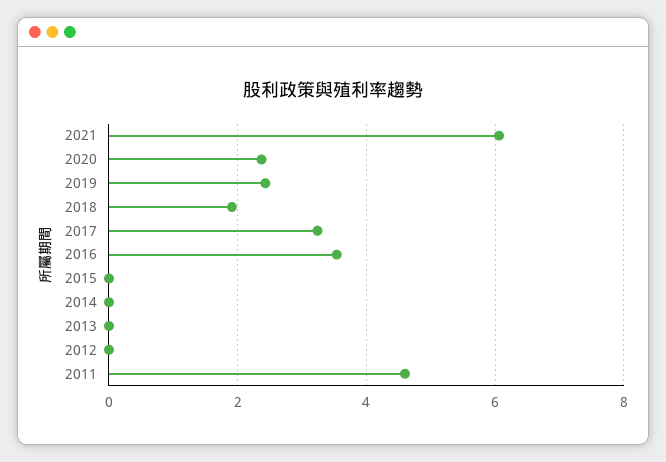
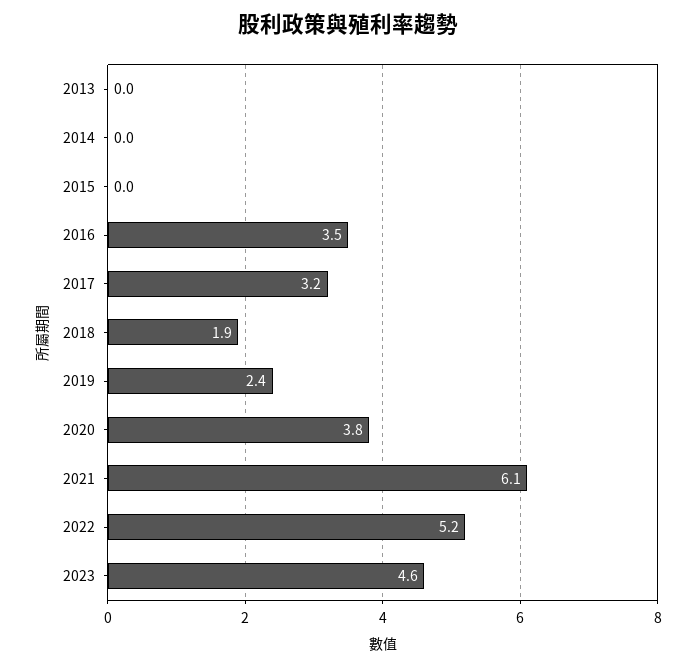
2020: 2.4 -> 3.8
2012: 0 -> none
2011: 4.6 -> none
2022: none -> 5.2
2023: none -> 4.6

